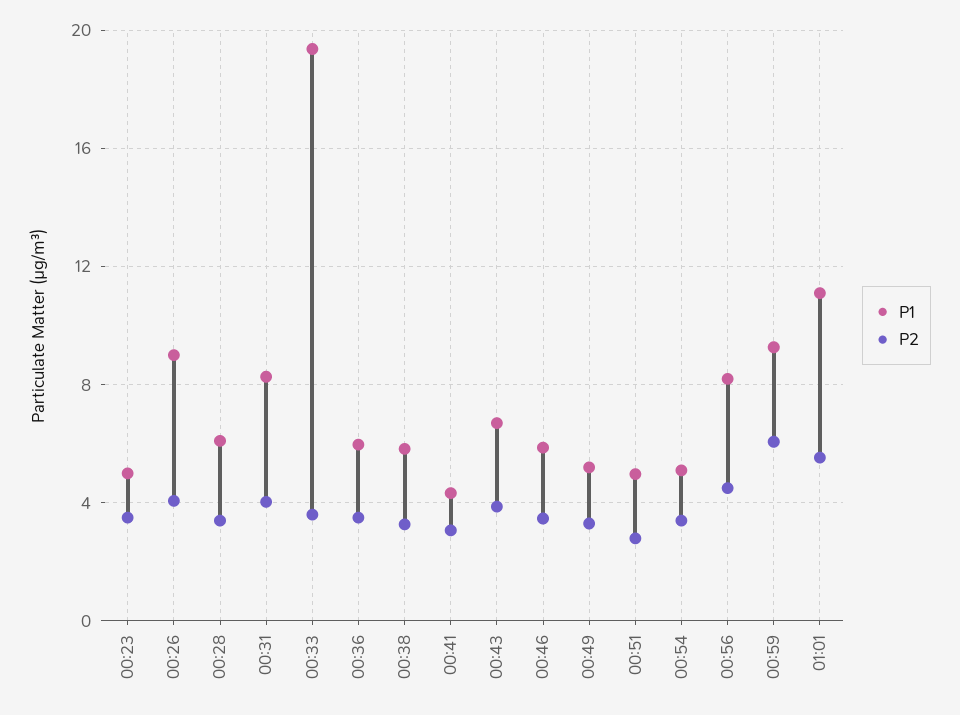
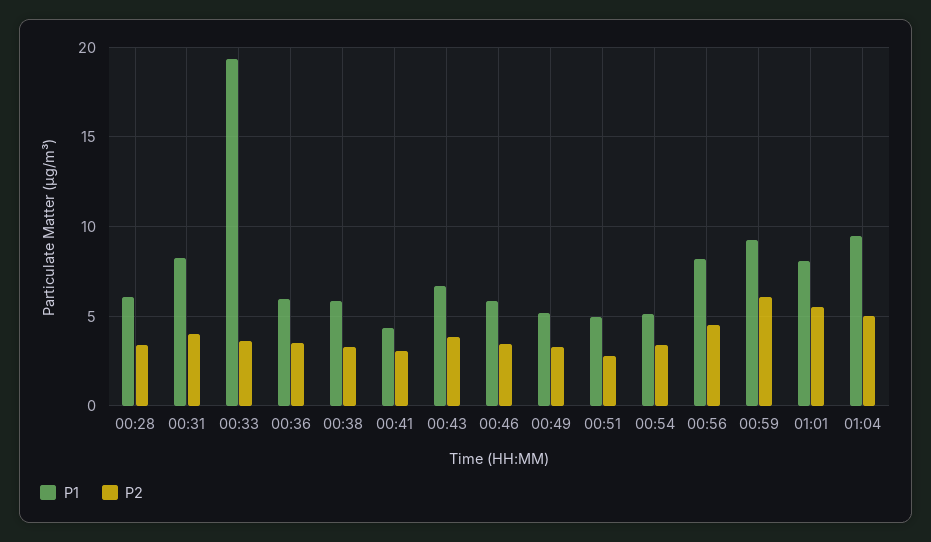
P1, 00:23: 5 -> none
P2, 00:23: 3.5 -> none
P1, 00:26: 9 -> none
P2, 00:26: 4 -> none
P1, 01:01: 11 -> 8
P1, 01:04: none -> 9.5
P2, 01:04: none -> 5

